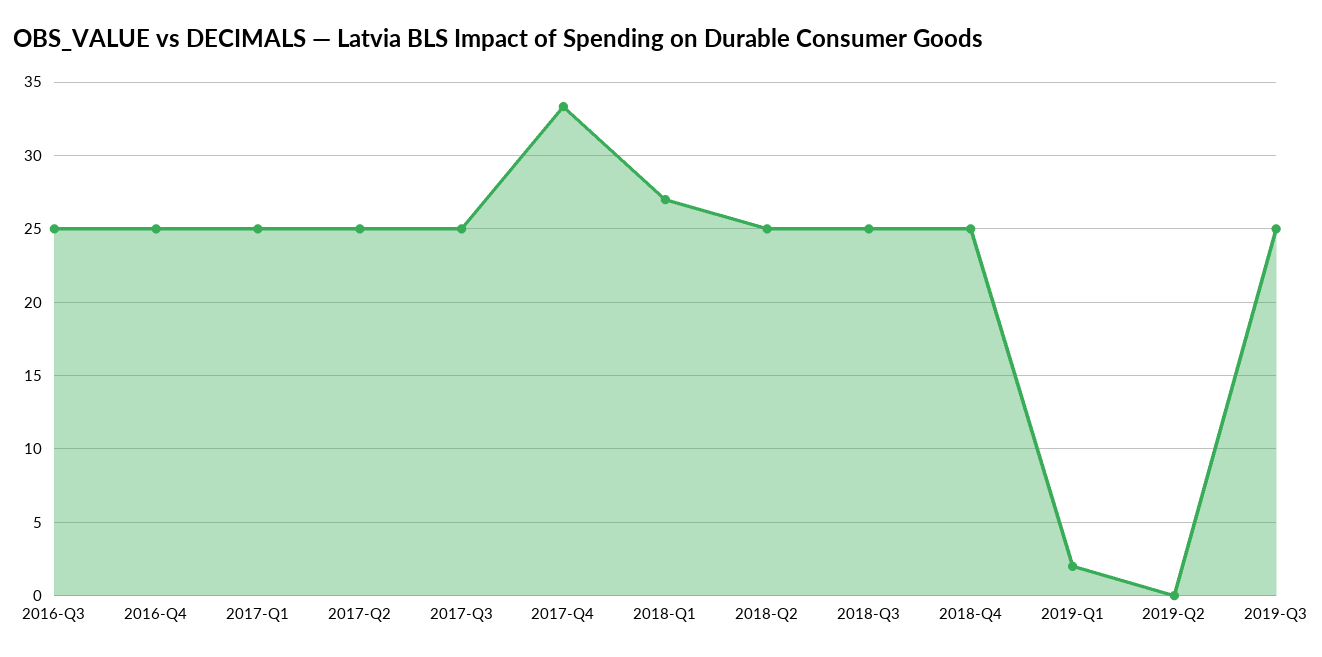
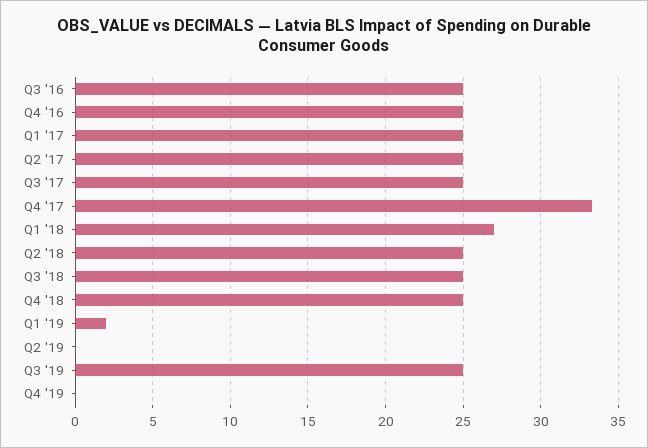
Q4 '19: none -> 0

